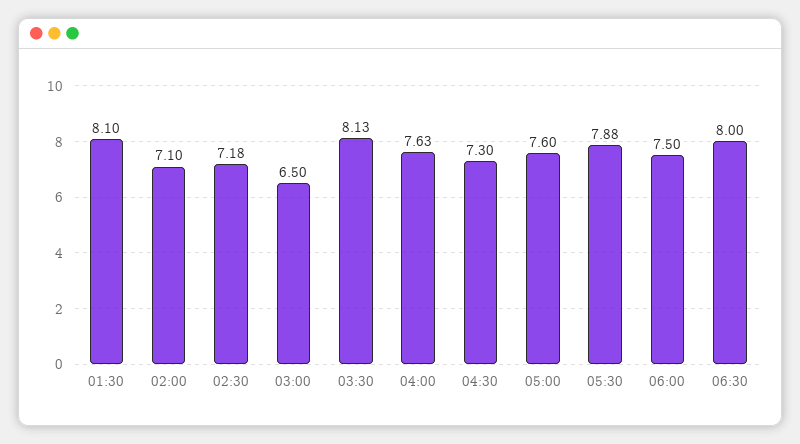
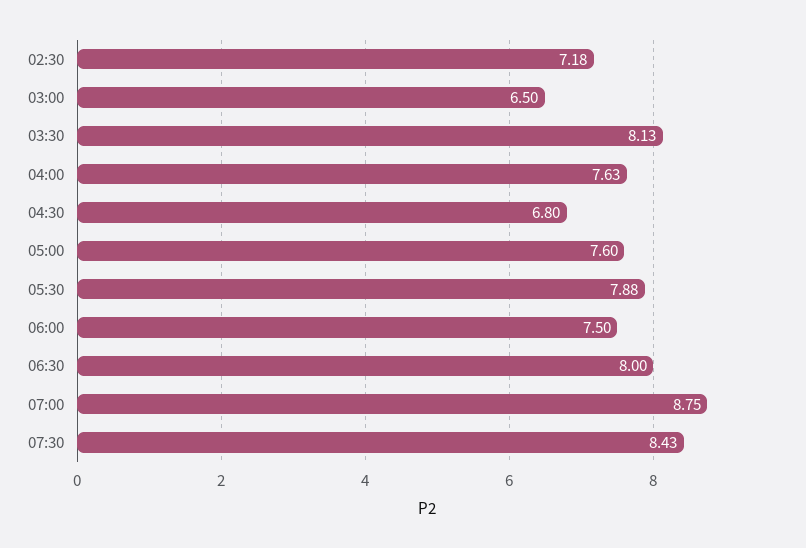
01:30: 8.1 -> none
02:00: 7.1 -> none
04:30: 7.3 -> 6.8
07:00: none -> 8.75
07:30: none -> 8.43

